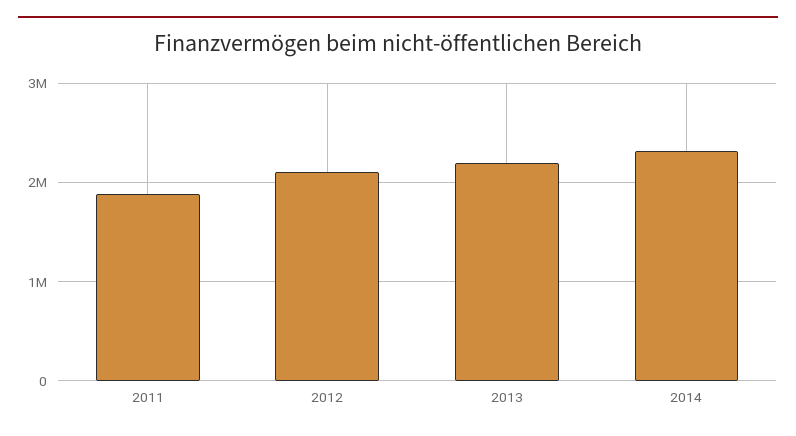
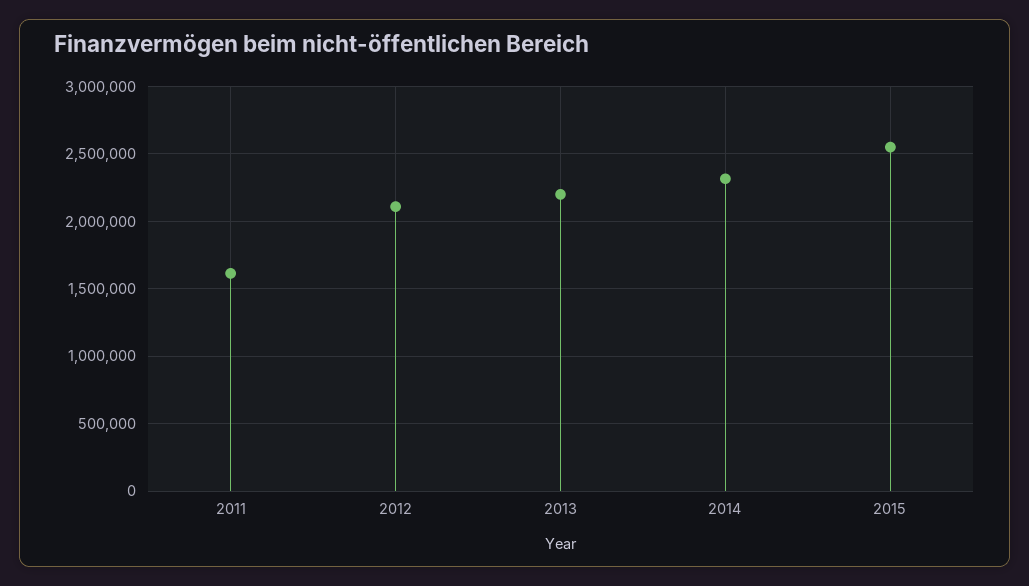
2011: 1900000 -> 1600000
2015: none -> 2550000

